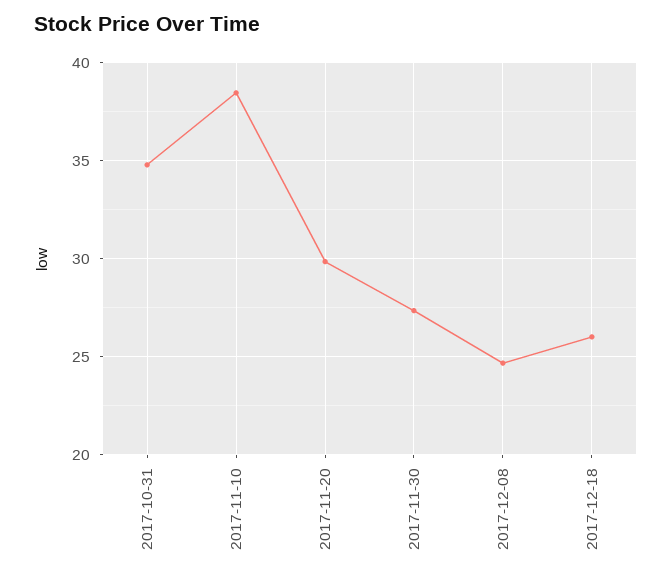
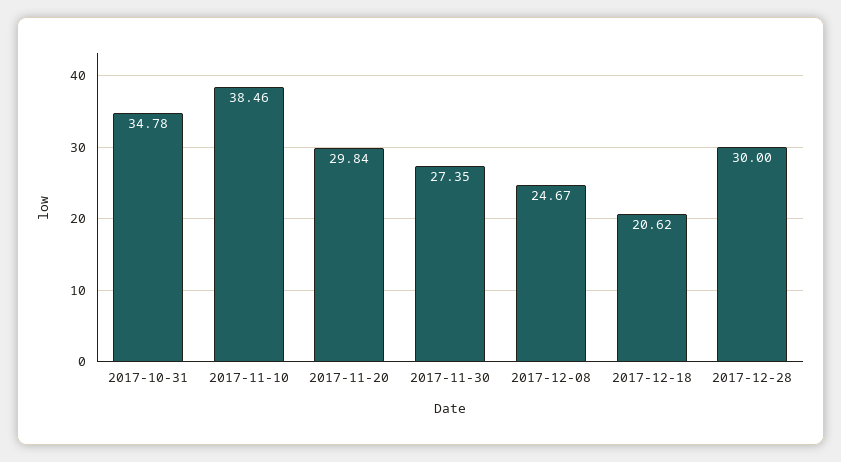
2017-12-18: 26 -> 20.62
2017-12-28: none -> 30

